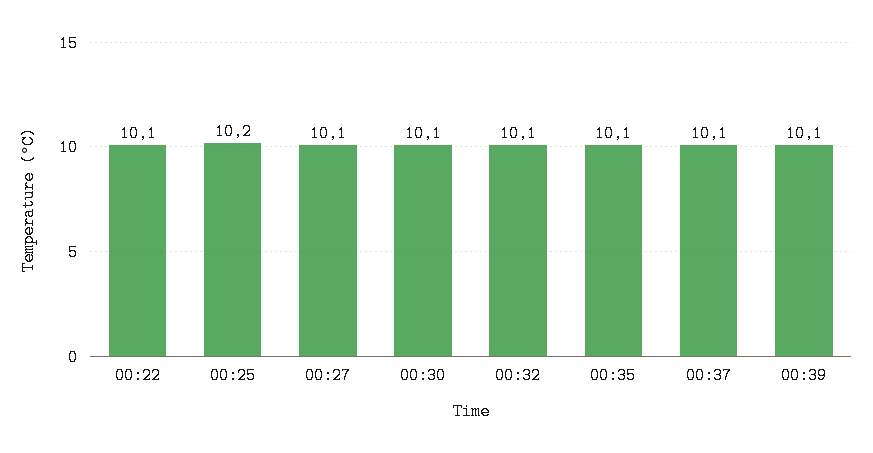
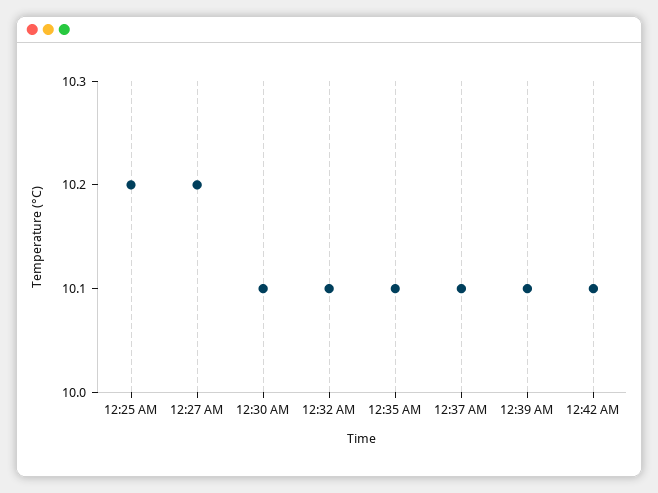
00:22: 10.1 -> none
00:27: 10.1 -> 10.2
12:42 AM: none -> 10.1

